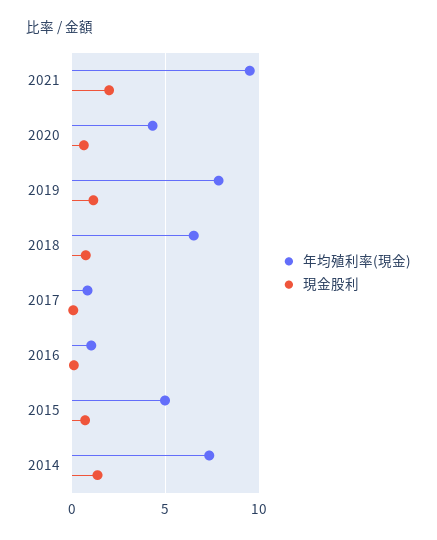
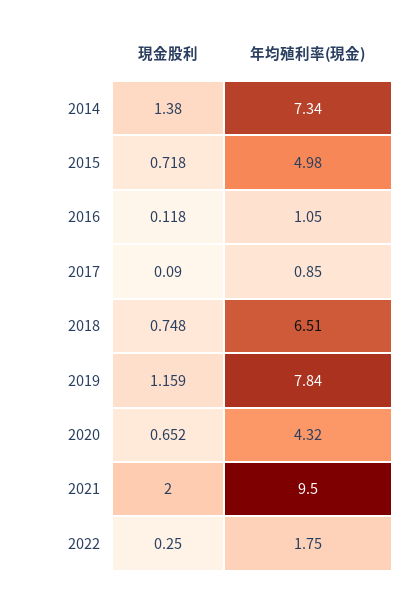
現金股利, 2022: none -> 0.25
年均殖利率(現金), 2022: none -> 1.75

